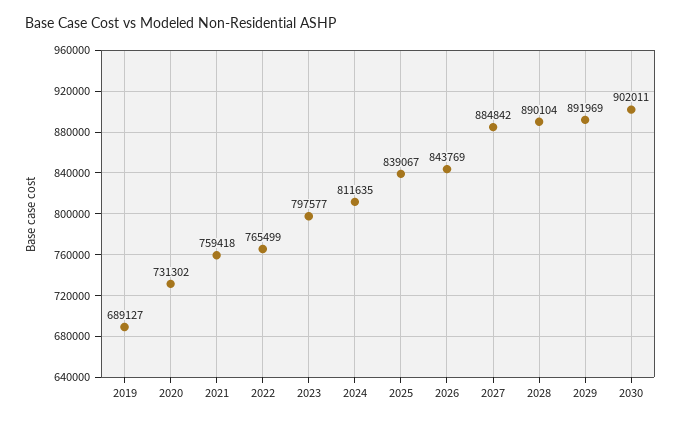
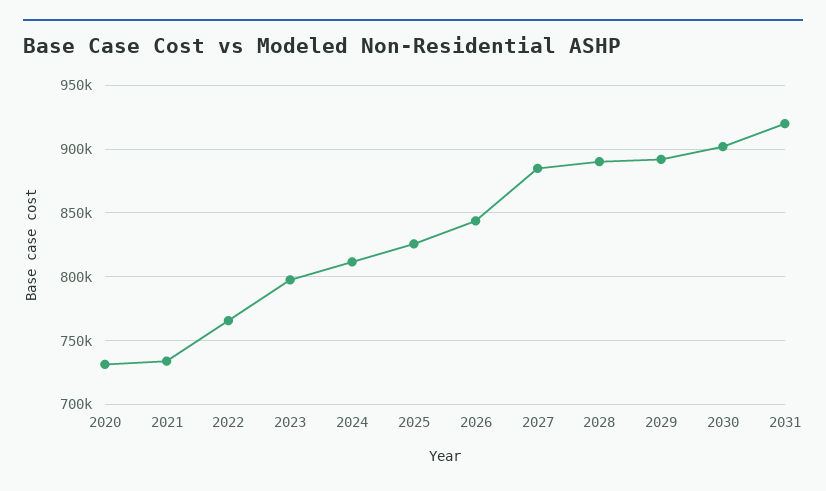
2019: 689127 -> none
2021: 759418 -> 735000
2025: 839067 -> 825000
2031: none -> 920000

